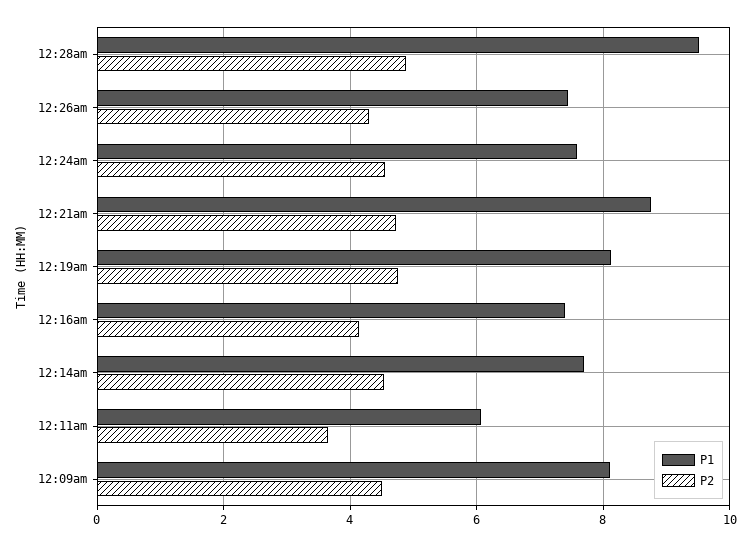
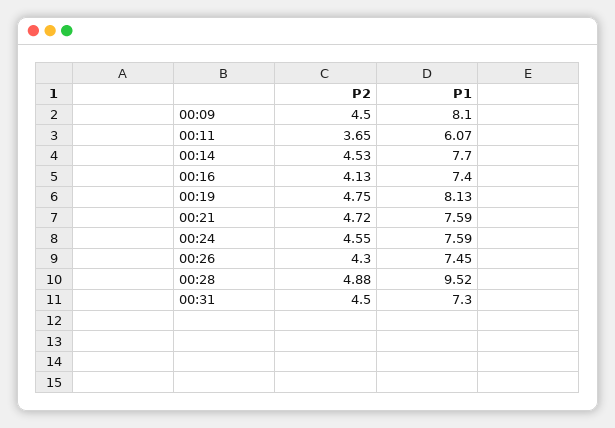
P1, 12:21am: 8.8 -> 7.59
P2, 00:31: none -> 4.5
P1, 00:31: none -> 7.3

